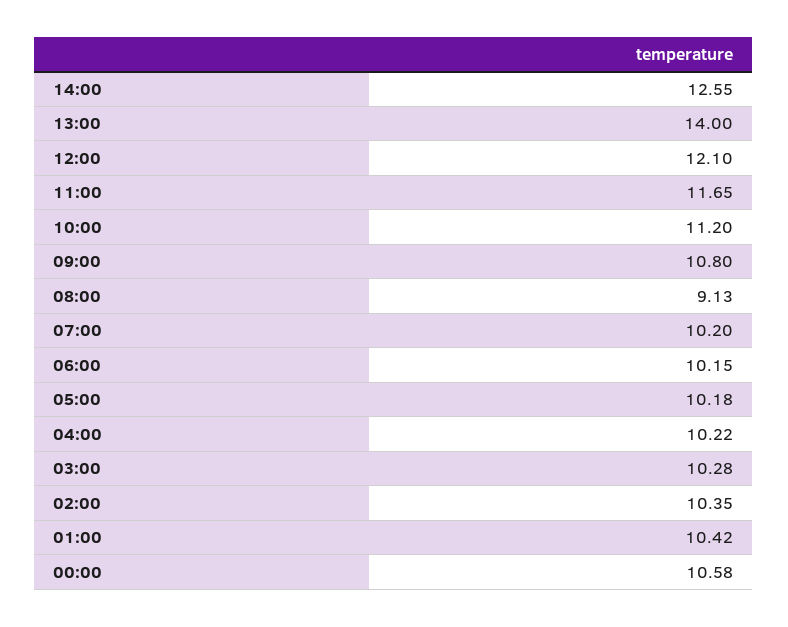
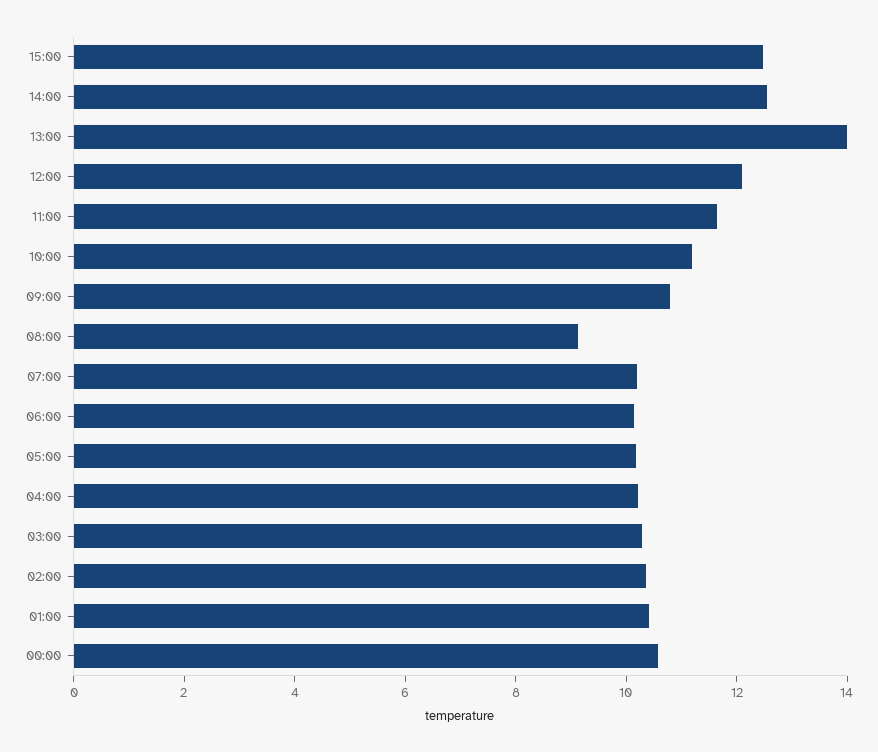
15:00: none -> 12.5

